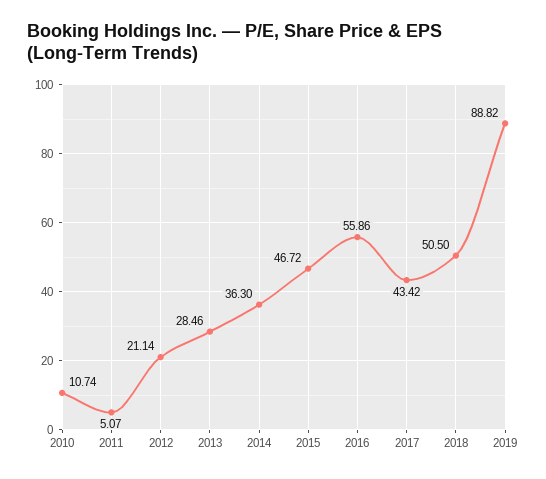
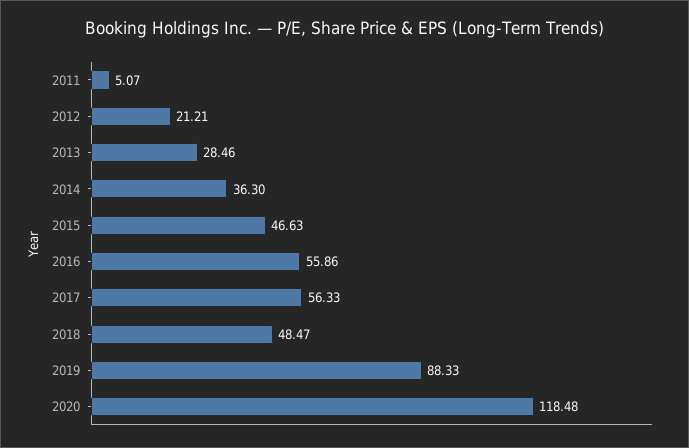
2010: 10.74 -> none
2012: 21.14 -> 21.21
2015: 46.72 -> 46.63
2017: 43.42 -> 56.33
2018: 50.5 -> 48.47
2019: 88.82 -> 88.33
2020: none -> 118.48

